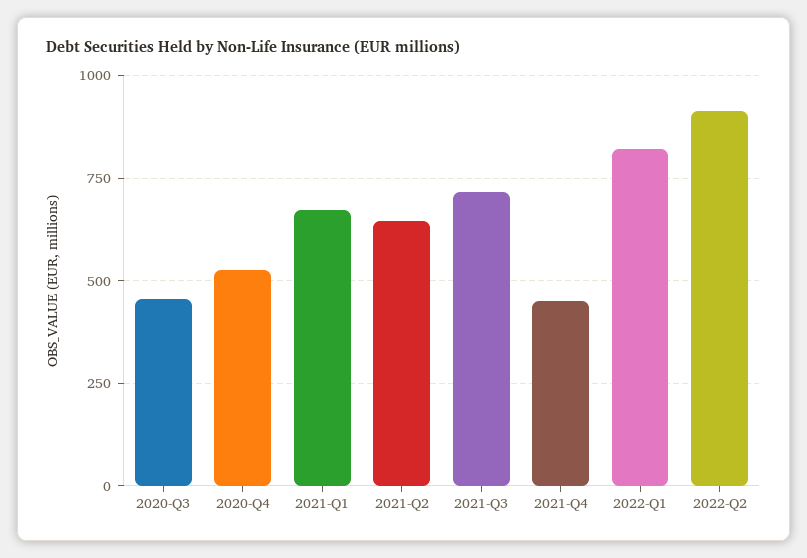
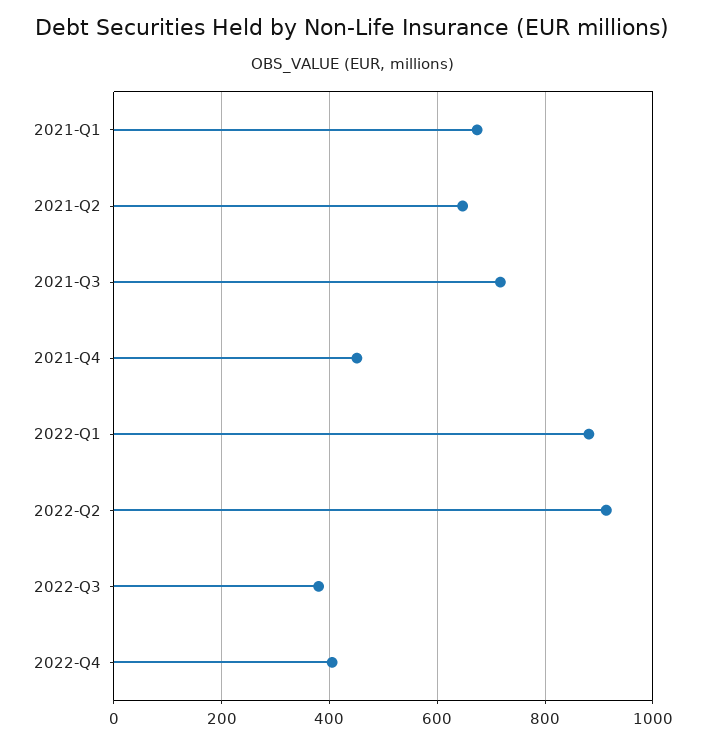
2020-Q3: 450 -> none
2020-Q4: 525 -> none
2022-Q1: 825 -> 880
2022-Q3: none -> 380
2022-Q4: none -> 400

